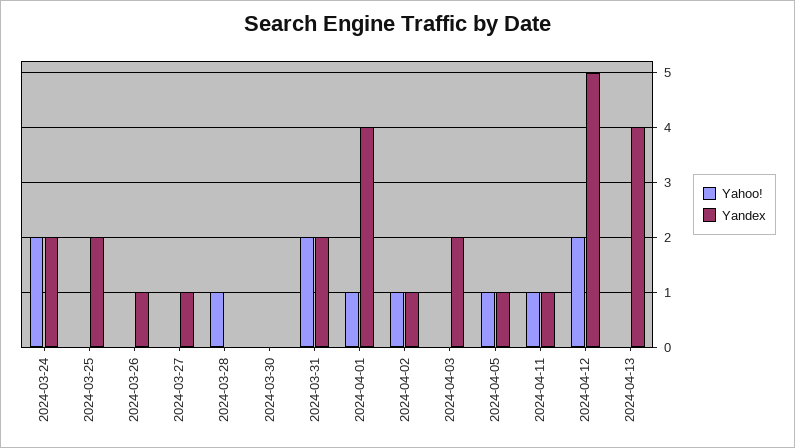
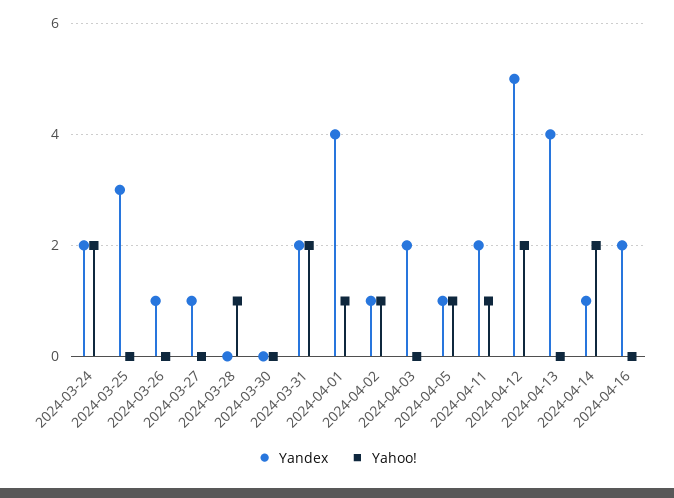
Yandex, 2024-03-25: 2 -> 3
Yandex, 2024-04-11: 1 -> 2
Yandex, 2024-04-14: none -> 1
Yahoo!, 2024-04-14: none -> 2
Yandex, 2024-04-16: none -> 2
Yahoo!, 2024-04-16: none -> 0

